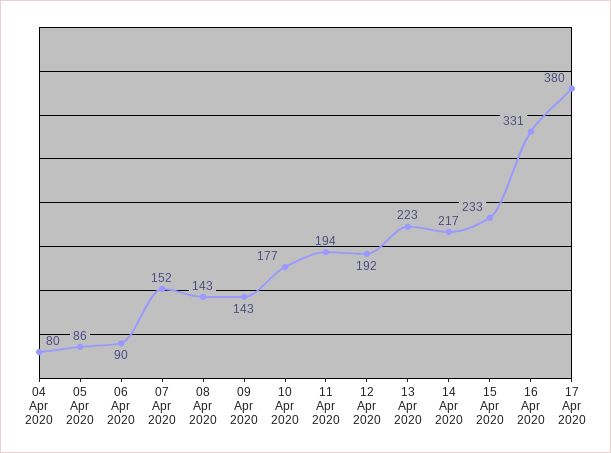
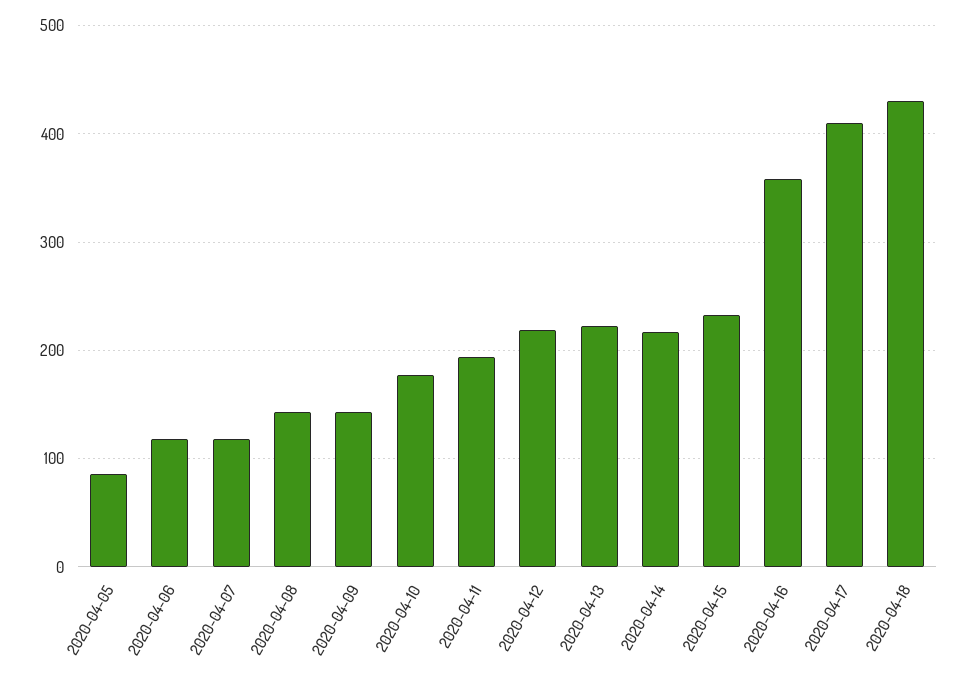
04 Apr 2020: 80 -> none
06 Apr 2020: 90 -> 120
07 Apr 2020: 152 -> 120
12 Apr 2020: 192 -> 220
16 Apr 2020: 331 -> 360
17 Apr 2020: 380 -> 410
2020-04-18: none -> 430

